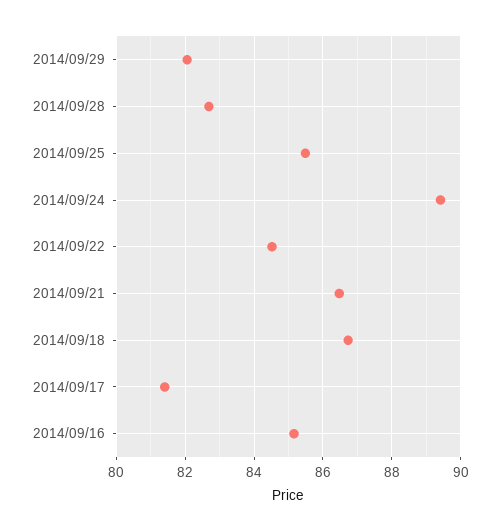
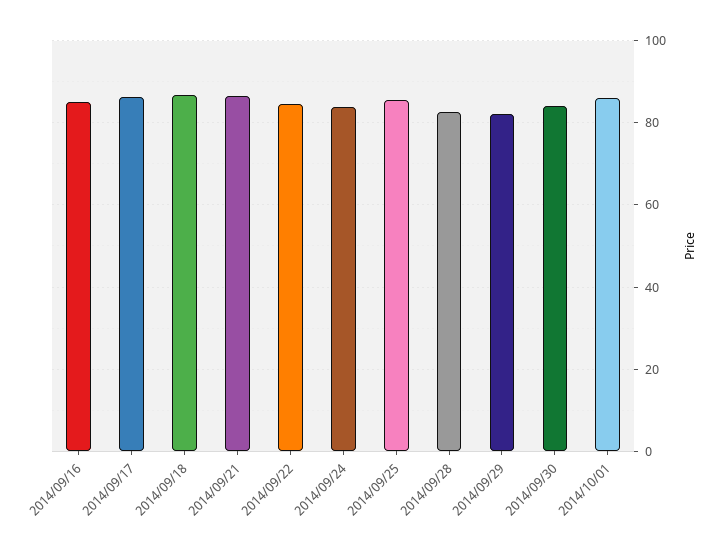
2014/09/24: 89.4 -> 84
2014/09/17: 81.4 -> 86
2014/09/30: none -> 84
2014/10/01: none -> 86

